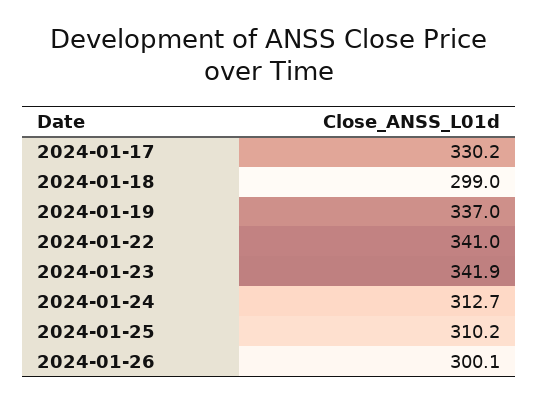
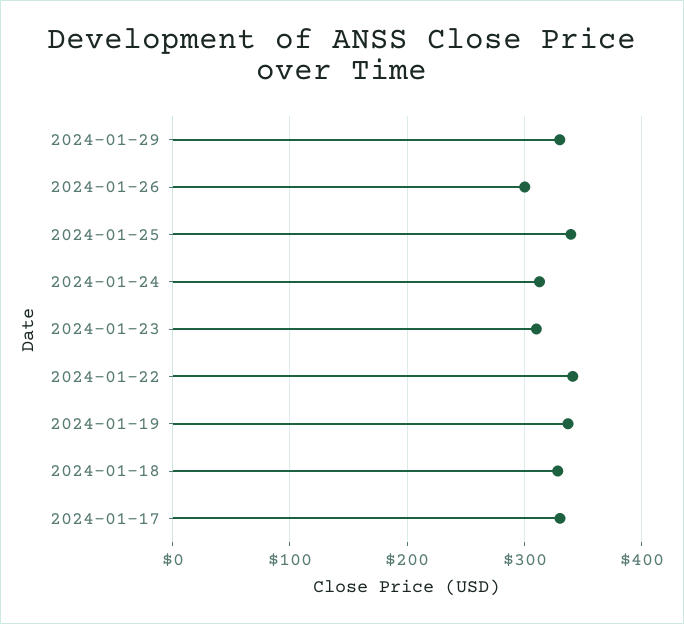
2024-01-18: 299 -> 330
2024-01-23: 341.9 -> 310
2024-01-25: 310.2 -> 340
2024-01-29: none -> 330

